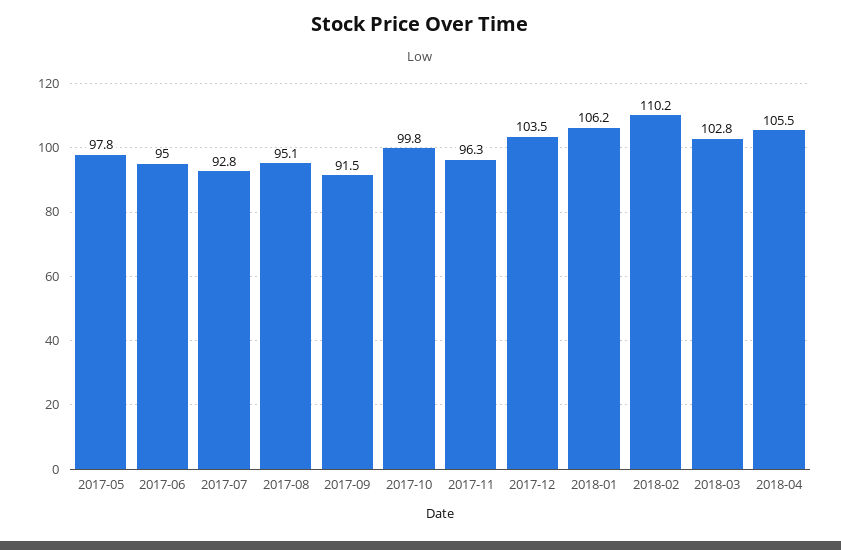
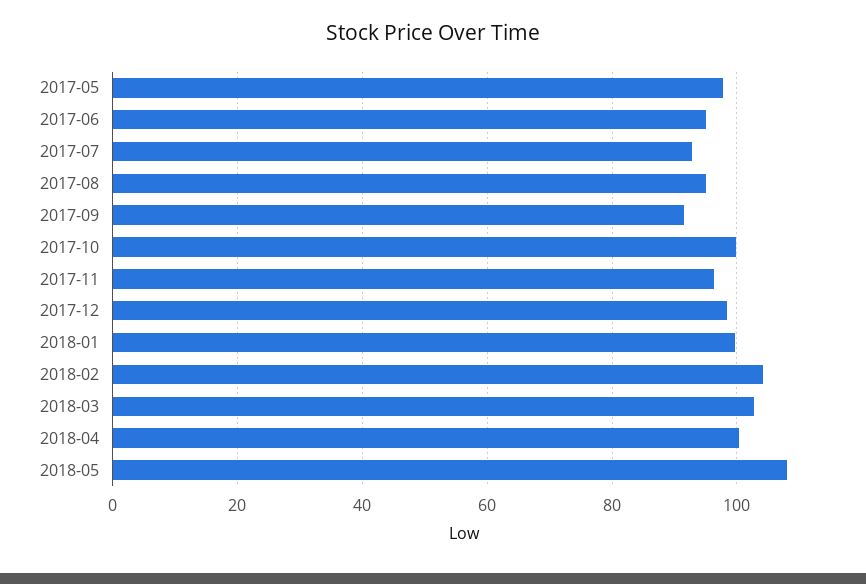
2017-12: 103.5 -> 98
2018-01: 106.2 -> 100
2018-02: 110.2 -> 104
2018-04: 105.5 -> 100
2018-05: none -> 108

